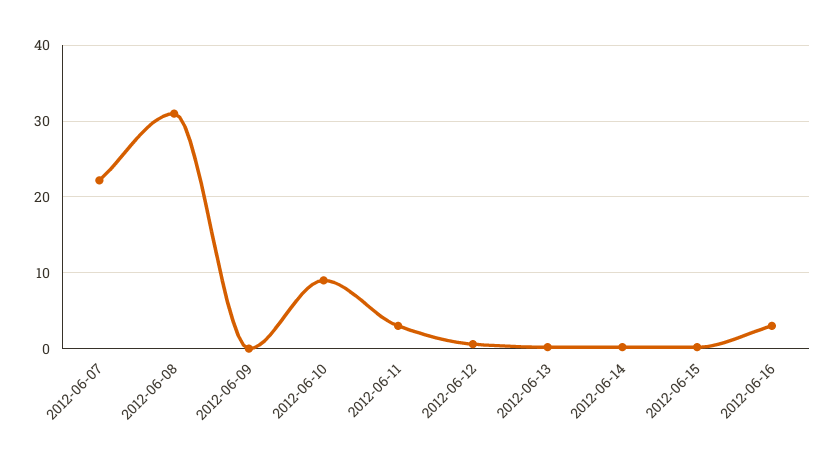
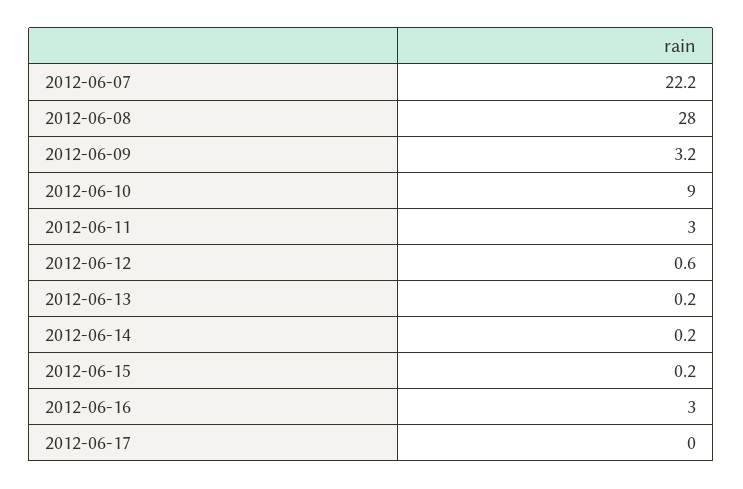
2012-06-08: 31 -> 28
2012-06-09: 0 -> 3.2
2012-06-17: none -> 0

